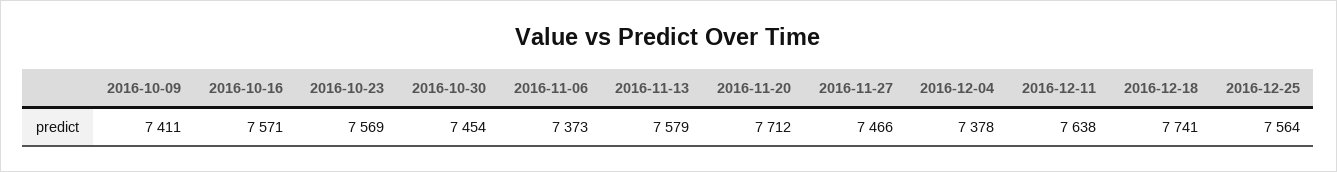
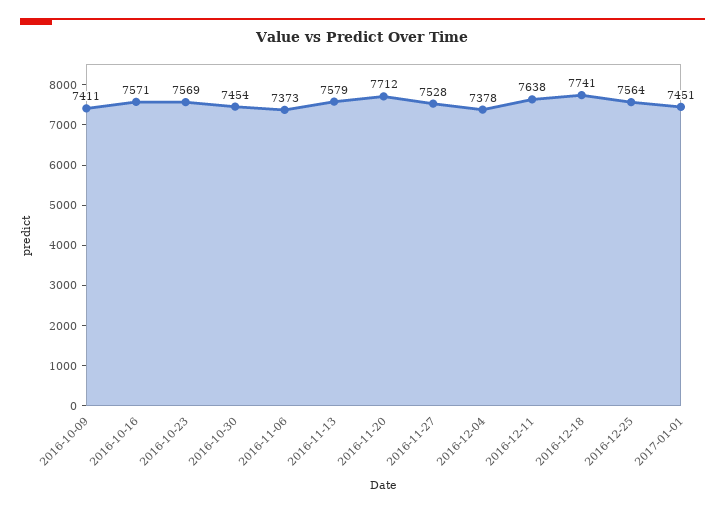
2016-11-27: 7466 -> 7528
2017-01-01: none -> 7451

